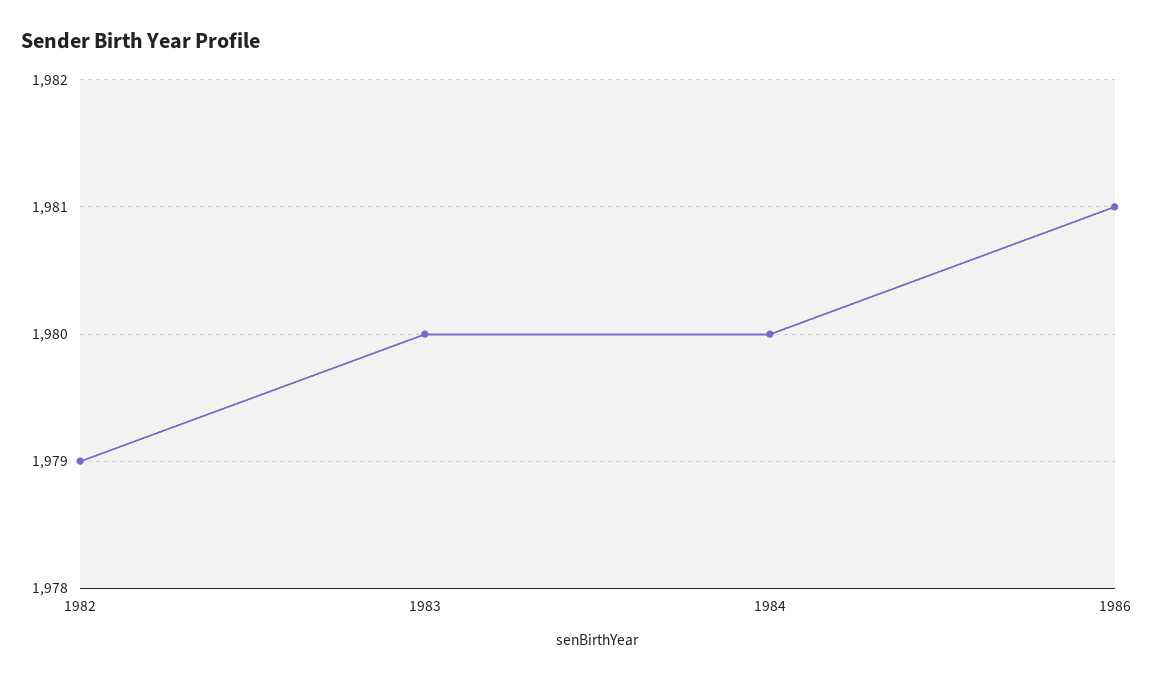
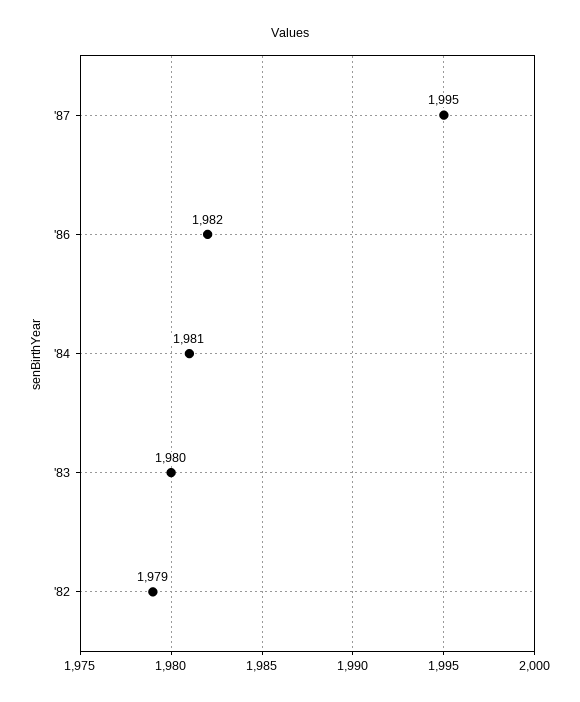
1984: 1980 -> 1981
1986: 1981 -> 1982
'87: none -> 1995

